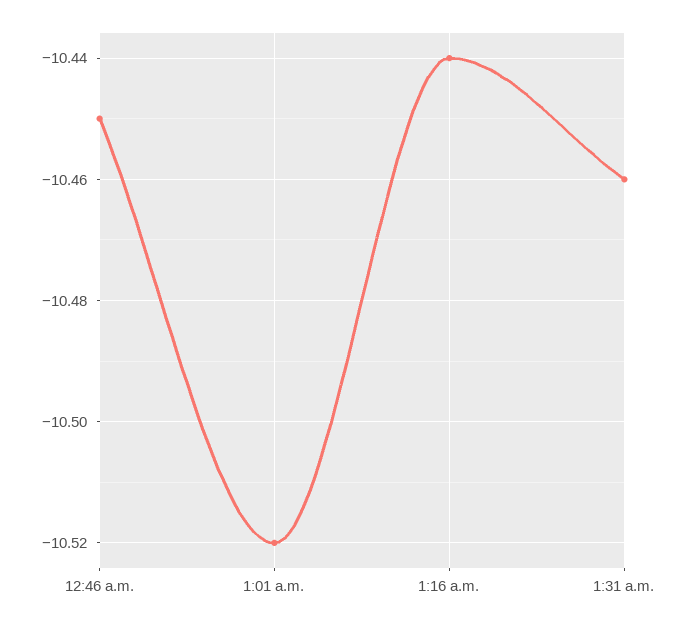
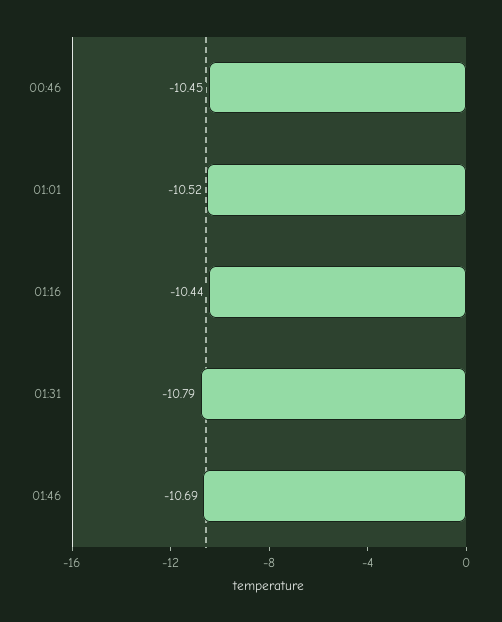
1:31 a.m.: -10.46 -> -10.79
01:46: none -> -10.69

